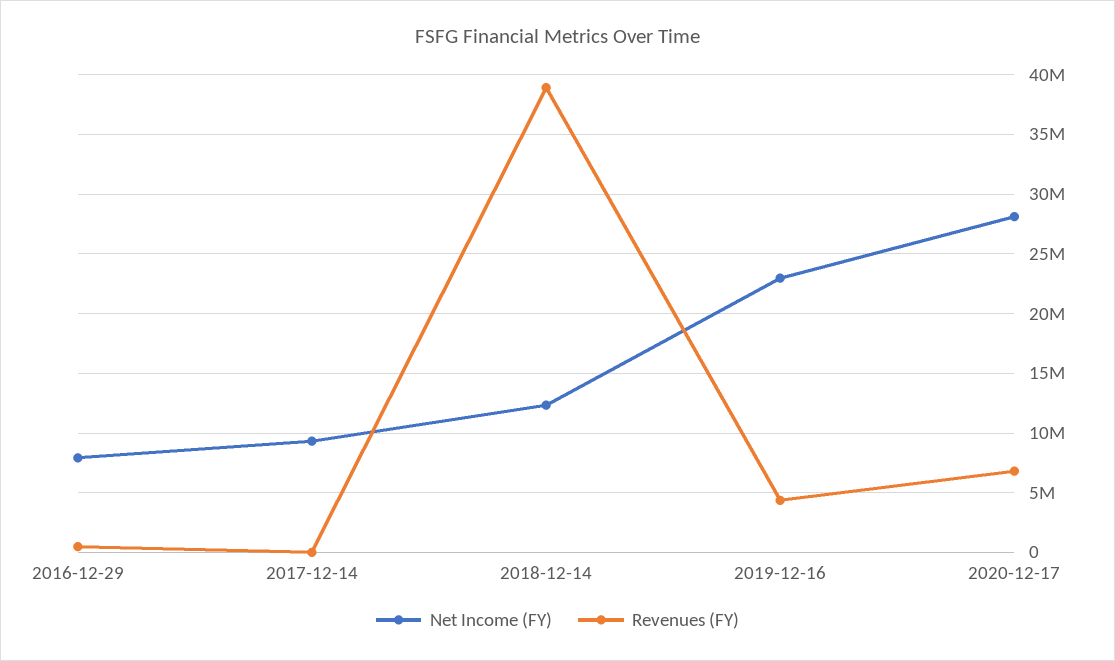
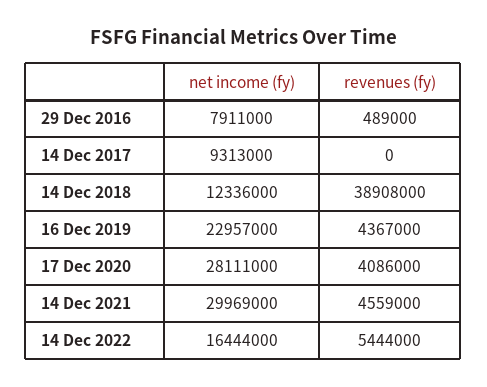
Revenues (FY), 2020-12-17: 7000000 -> 4086000
Net Income (FY), 14 Dec 2021: none -> 29969000
Revenues (FY), 14 Dec 2021: none -> 4559000
Net Income (FY), 14 Dec 2022: none -> 16444000
Revenues (FY), 14 Dec 2022: none -> 5444000

